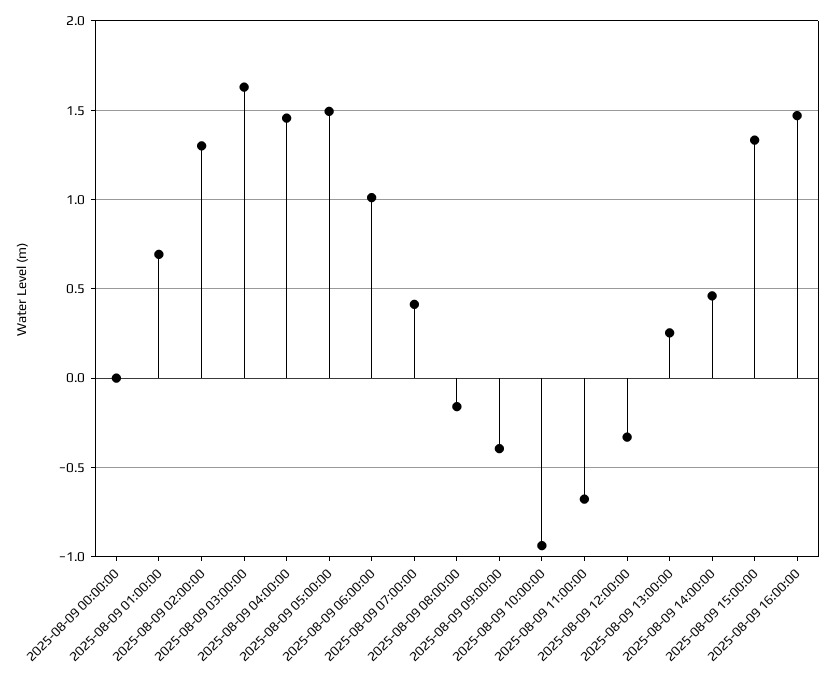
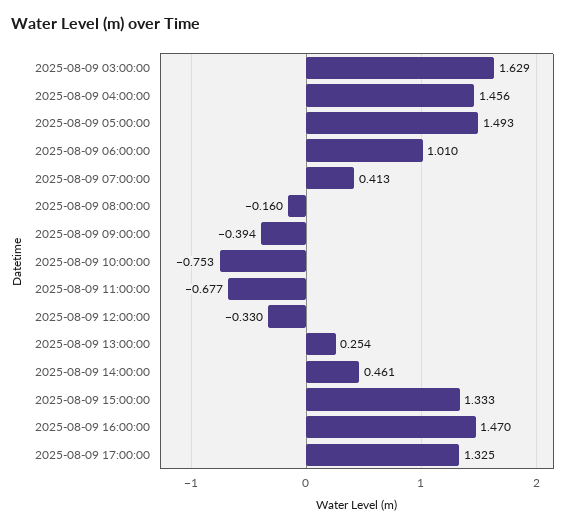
2025-08-09 00:00:00: 0 -> none
2025-08-09 01:00:00: 0.7 -> none
2025-08-09 02:00:00: 1.3 -> none
2025-08-09 10:00:00: -0.95 -> -0.753
2025-08-09 17:00:00: none -> 1.325

